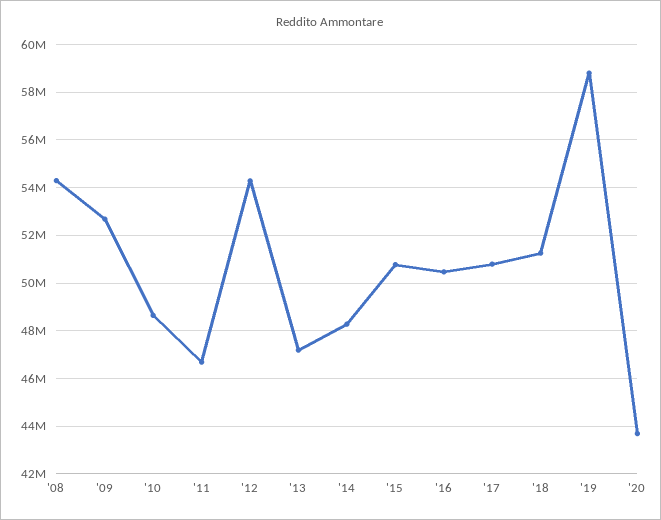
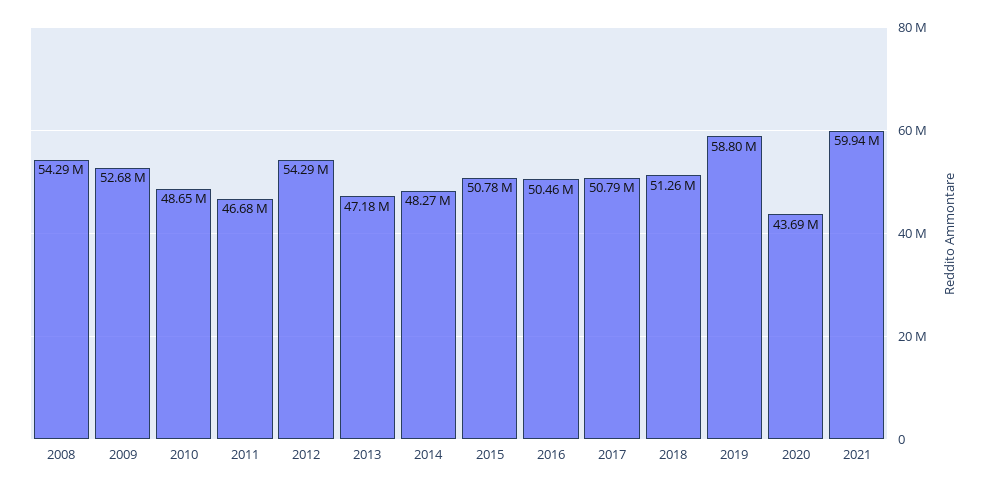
2021: none -> 59940000

